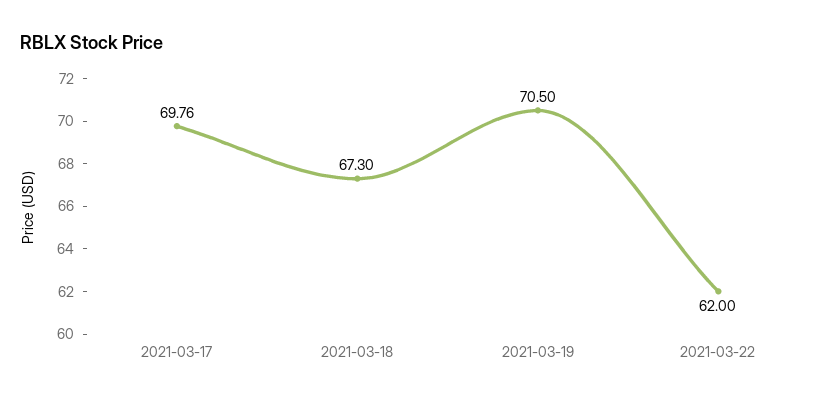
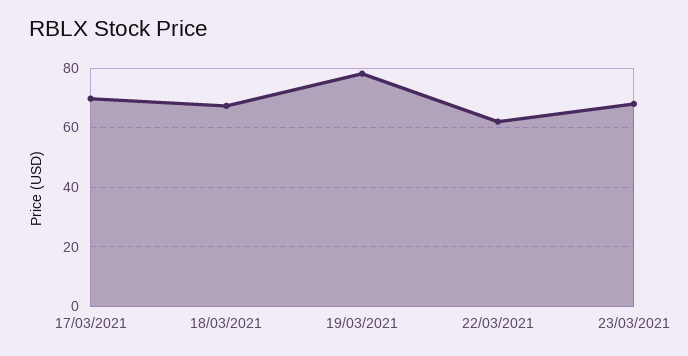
2021-03-19: 70.5 -> 77.5
23/03/2021: none -> 67.5

